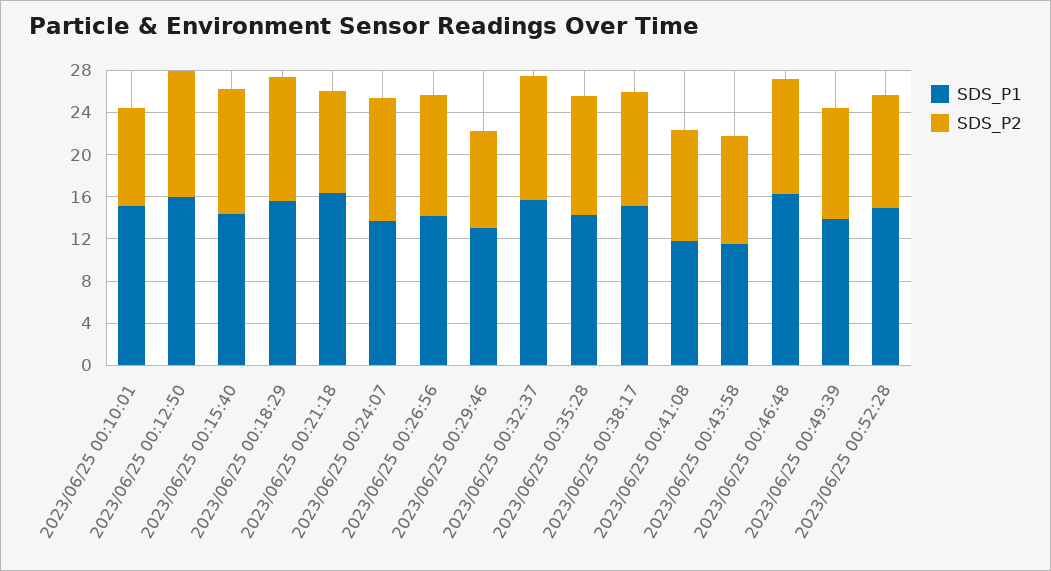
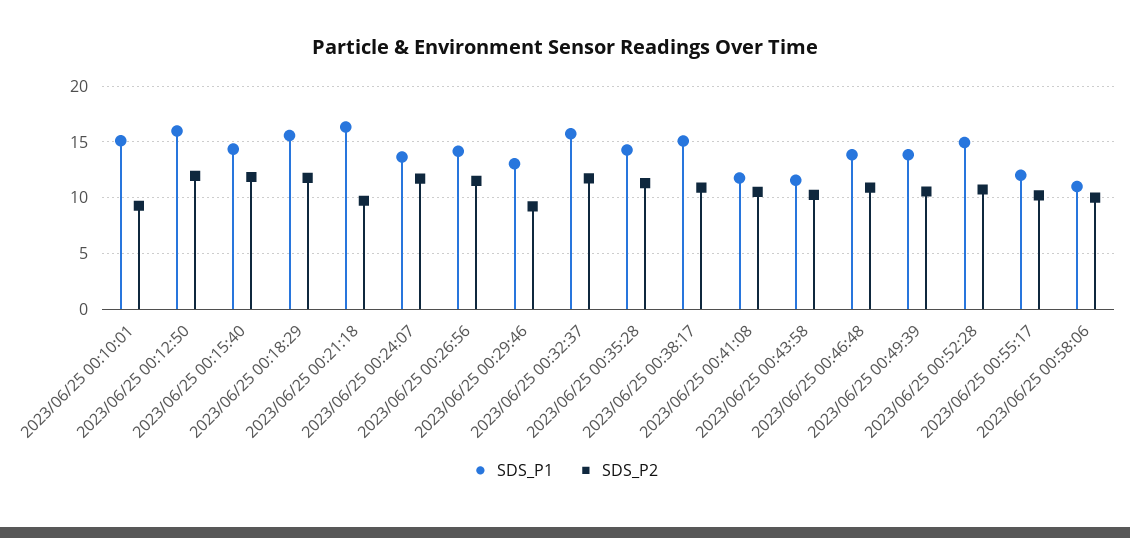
SDS_P1, 2023/06/25 00:46:48: 16 -> 14
SDS_P1, 2023/06/25 00:55:17: none -> 12
SDS_P2, 2023/06/25 00:55:17: none -> 10
SDS_P1, 2023/06/25 00:58:06: none -> 11
SDS_P2, 2023/06/25 00:58:06: none -> 10

